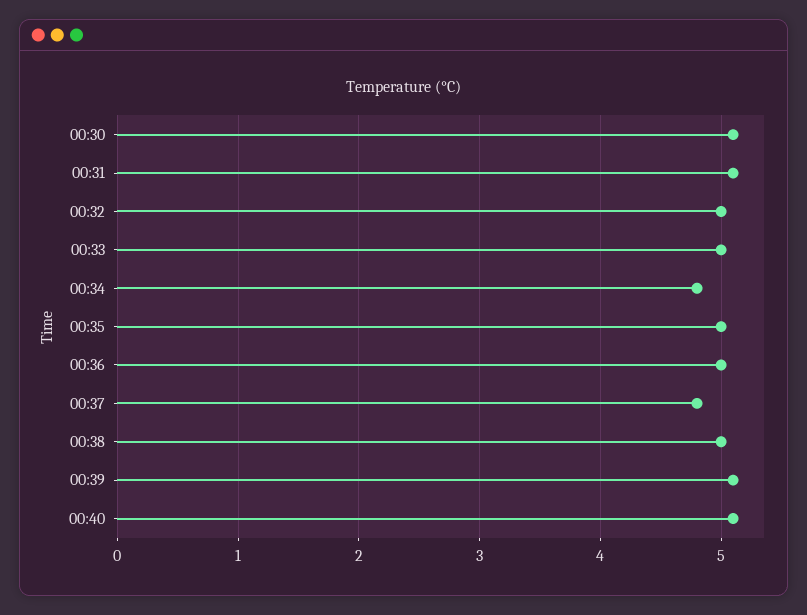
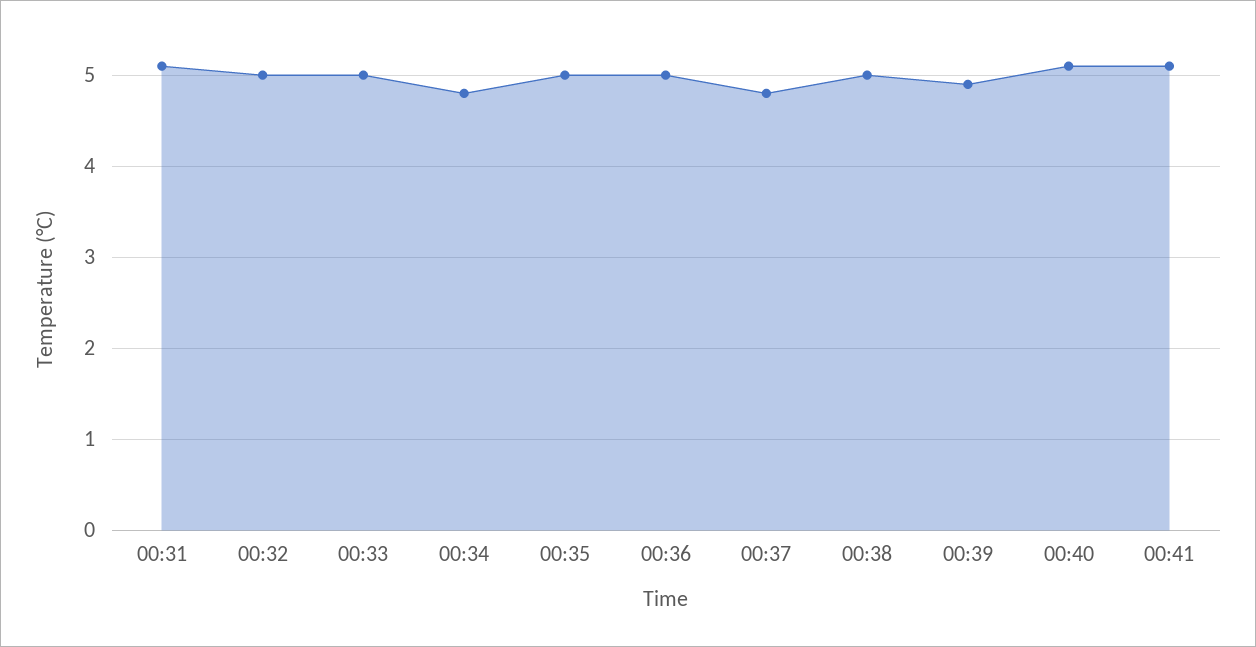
00:30: 5.1 -> none
00:39: 5.1 -> 4.9
00:41: none -> 5.1

